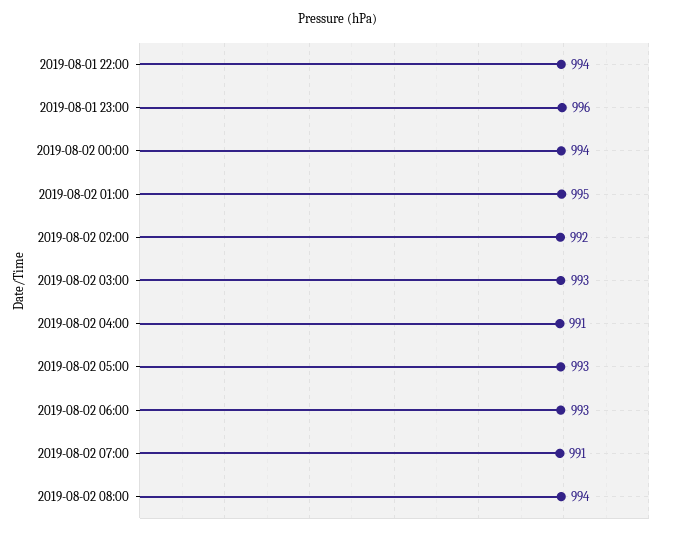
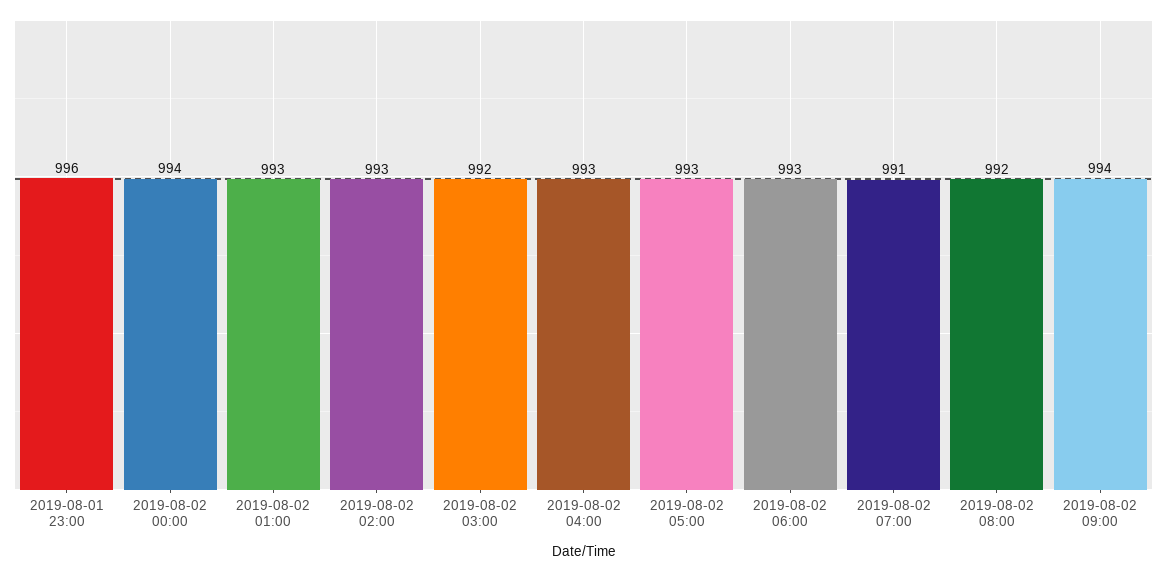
2019-08-01 22:00: 994 -> none
2019-08-02 01:00: 995 -> 993
2019-08-02 02:00: 992 -> 993
2019-08-02 03:00: 993 -> 992
2019-08-02 04:00: 991 -> 993
2019-08-02 08:00: 994 -> 992
2019-08-02 09:00: none -> 994

